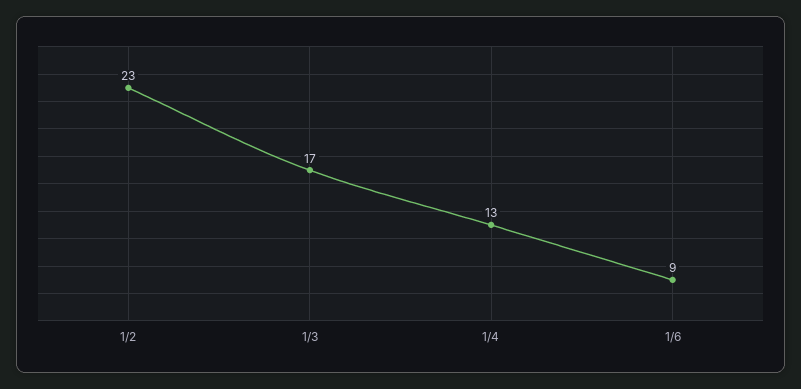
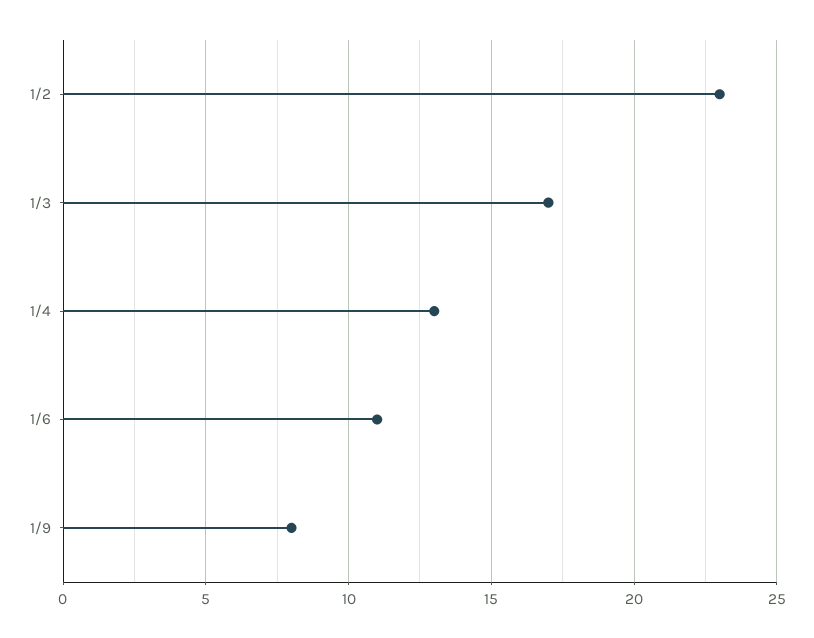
1/6: 9 -> 11
1/9: none -> 8

